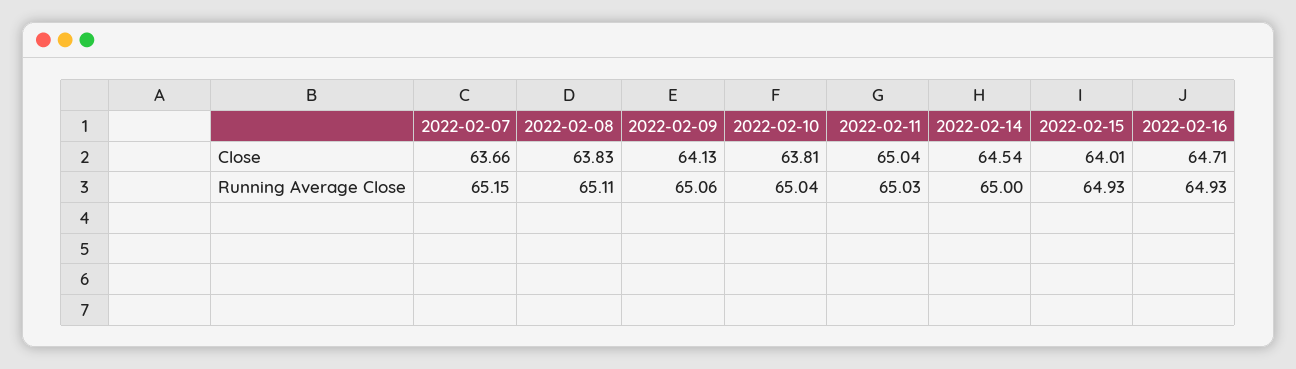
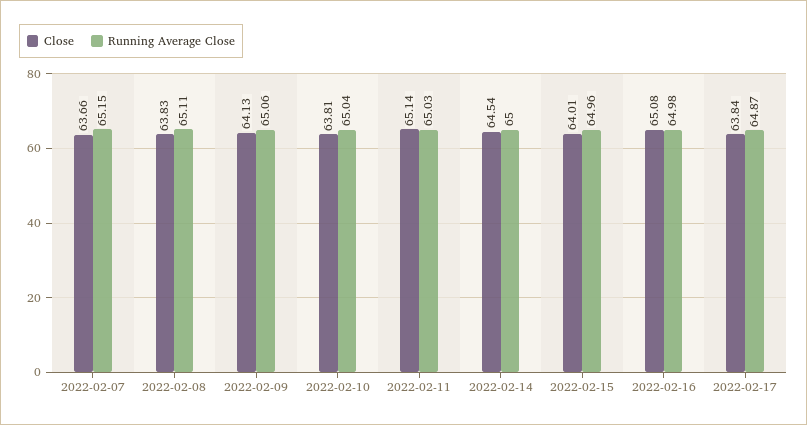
Close, 2022-02-11: 65.04 -> 65.14
Close, 2022-02-16: 64.71 -> 65.08
Running Average Close, 2022-02-15: 64.93 -> 64.96
Running Average Close, 2022-02-16: 64.93 -> 64.98
Close, 2022-02-17: none -> 63.84
Running Average Close, 2022-02-17: none -> 64.87

